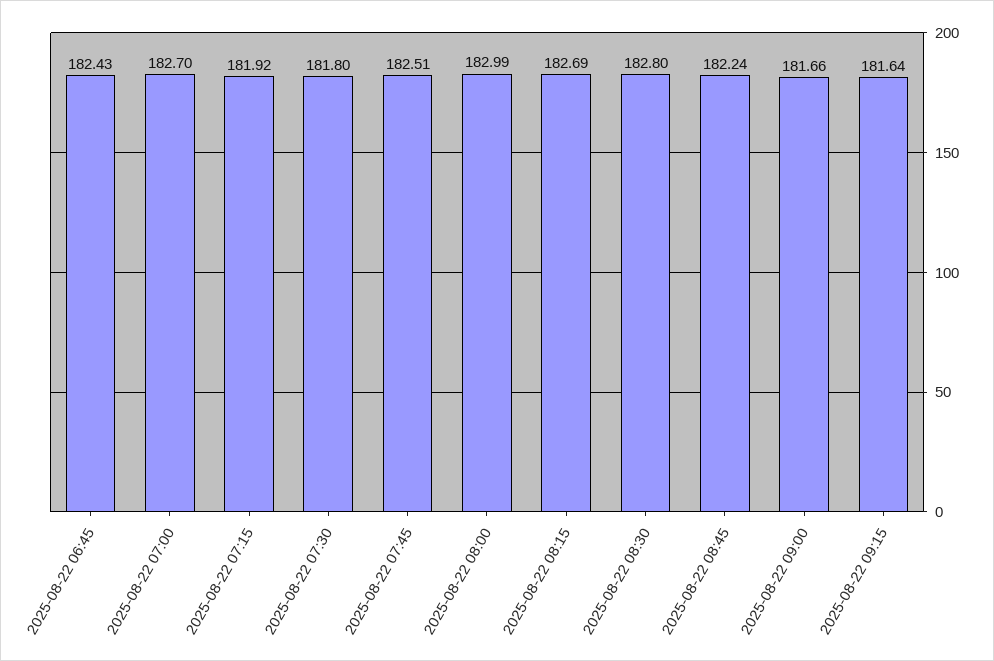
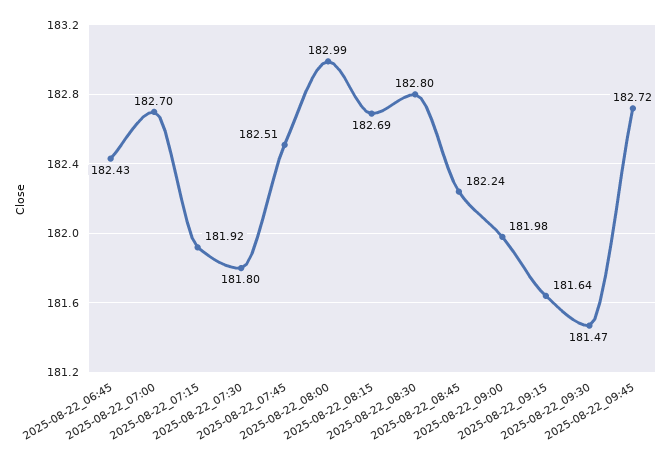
2025-08-22 09:00: 181.66 -> 181.98
2025-08-22_09:30: none -> 181.47
2025-08-22_09:45: none -> 182.72

